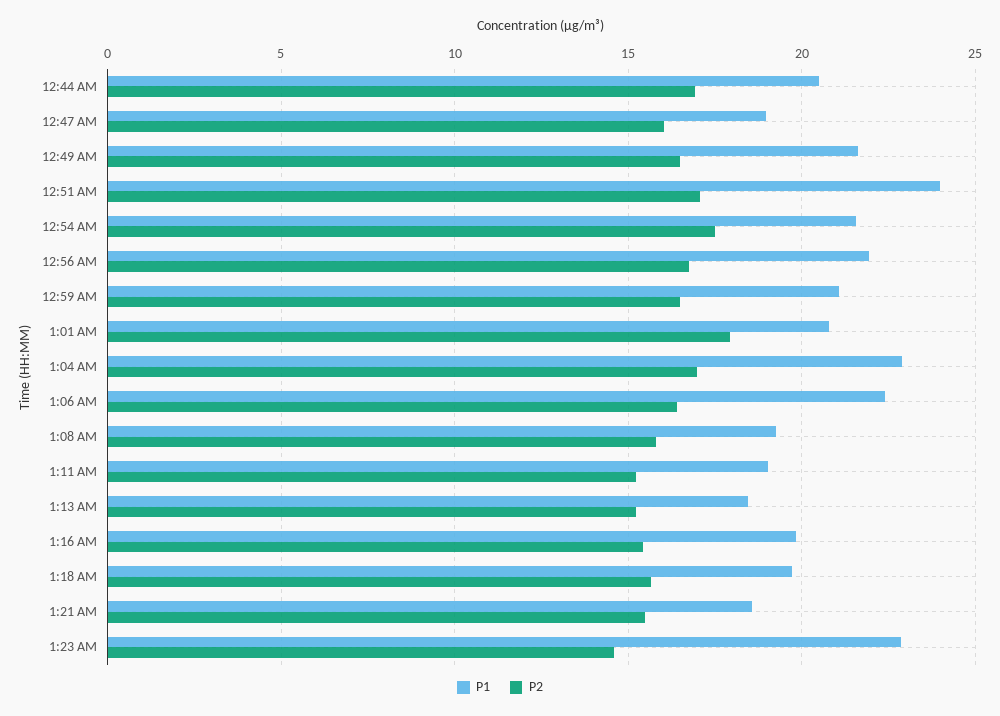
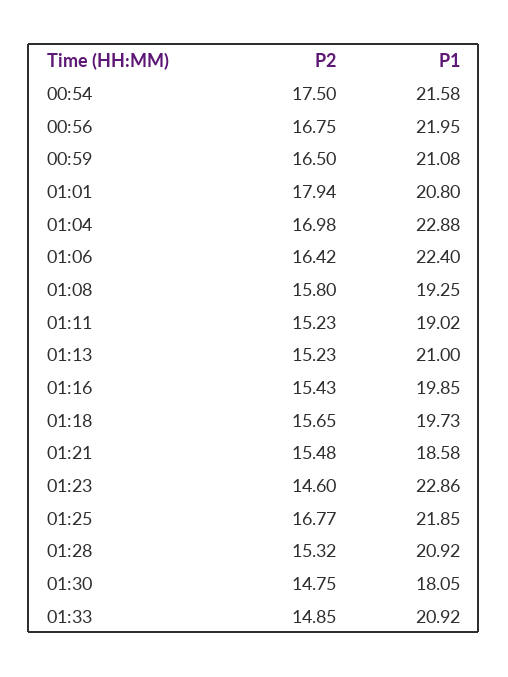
P1, 12:44 AM: 20.5 -> none
P2, 12:44 AM: 17 -> none
P1, 12:47 AM: 19 -> none
P2, 12:47 AM: 16 -> none
P1, 12:49 AM: 21.5 -> none
P2, 12:49 AM: 16.5 -> none
P1, 12:51 AM: 24 -> none
P2, 12:51 AM: 17 -> none
P1, 1:13 AM: 18.5 -> 21
P2, 01:25: none -> 16.77
P1, 01:25: none -> 21.85
P2, 01:28: none -> 15.32
P1, 01:28: none -> 20.92
P2, 01:30: none -> 14.75
P1, 01:30: none -> 18.05
P2, 01:33: none -> 14.85
P1, 01:33: none -> 20.92

